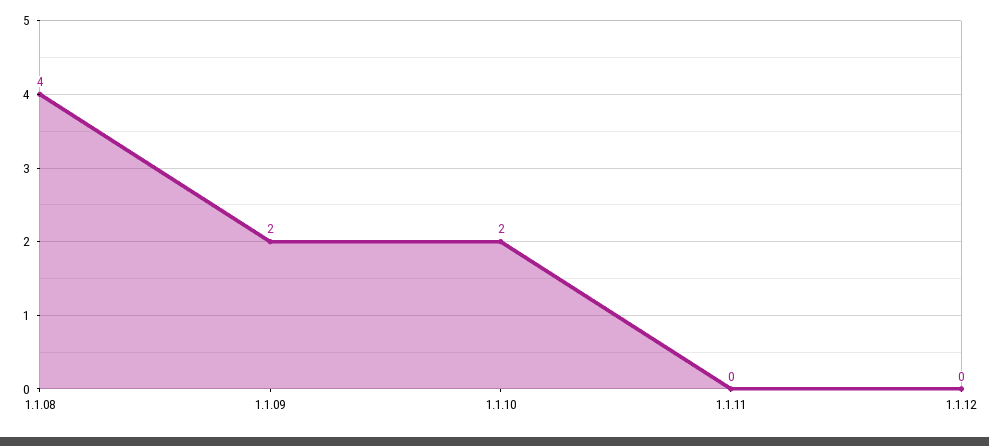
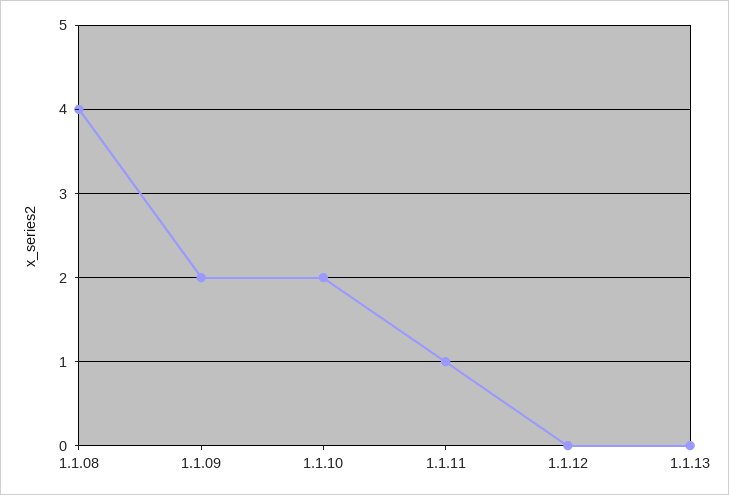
1.1.11: 0 -> 1
1.1.13: none -> 0

